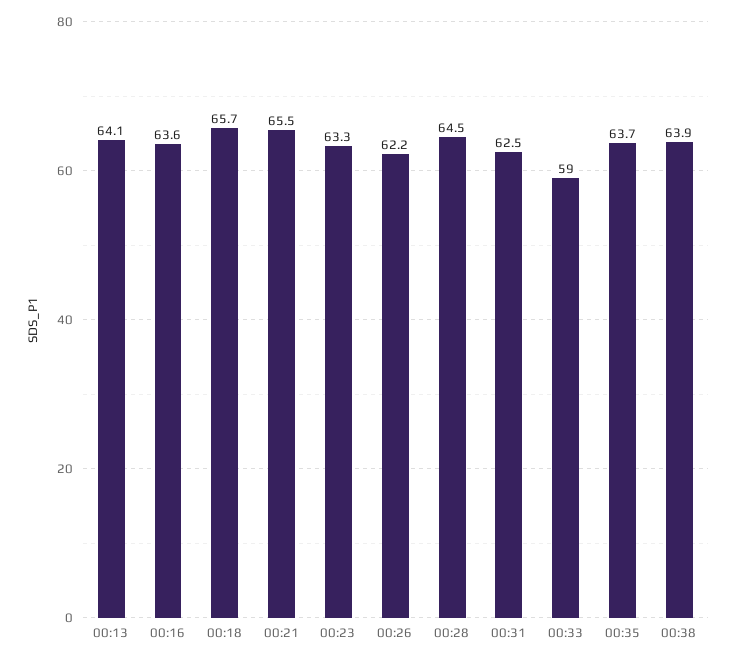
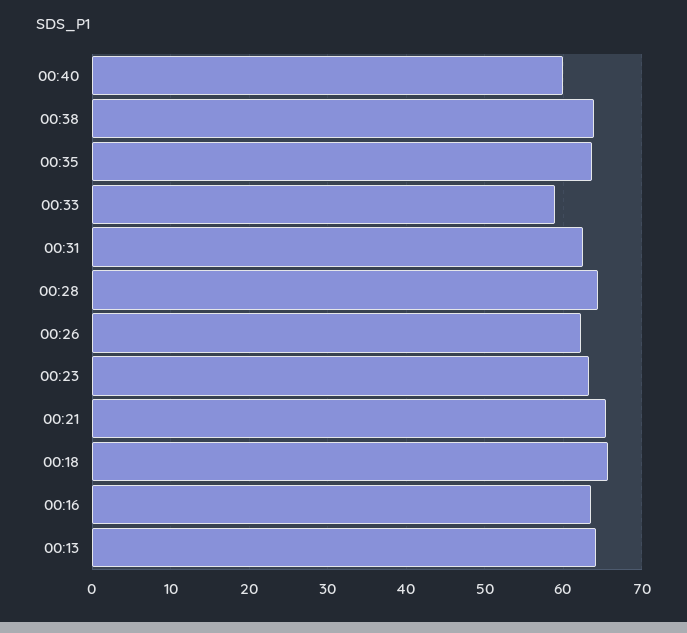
00:40: none -> 60

